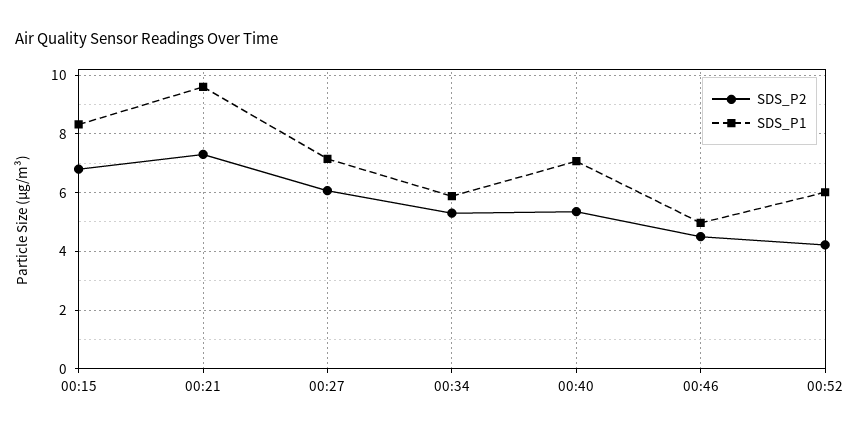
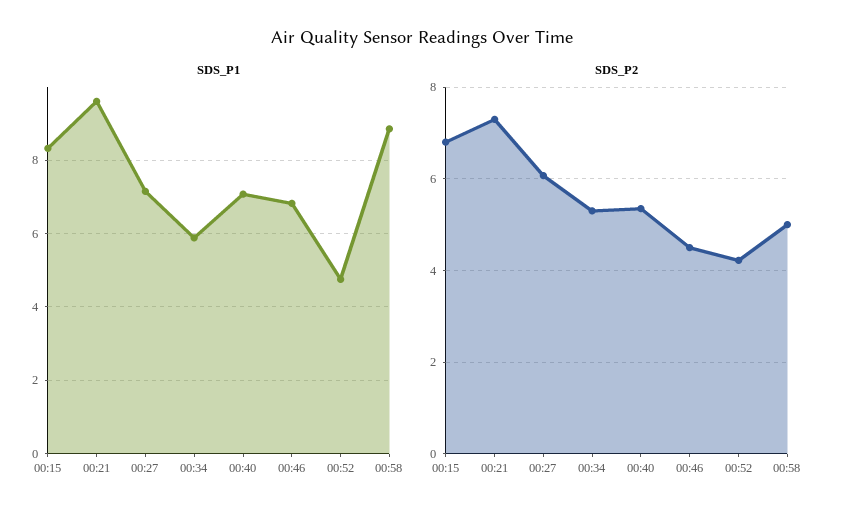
SDS_P1, 00:46: 5 -> 6.8
SDS_P1, 00:52: 6 -> 4.8
SDS_P1, 00:58: none -> 8.8
SDS_P2, 00:58: none -> 5

